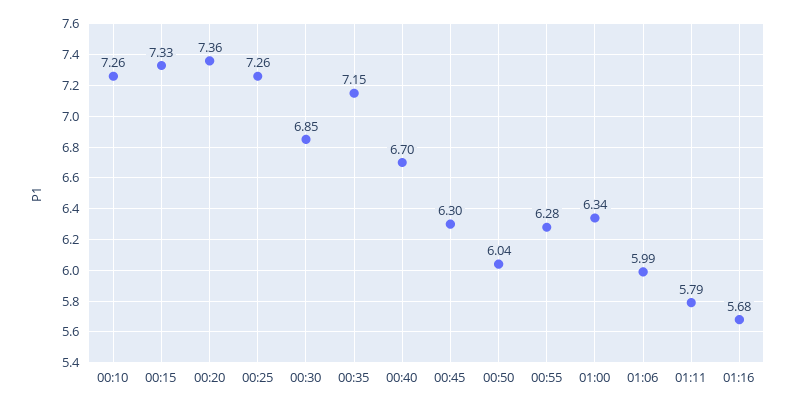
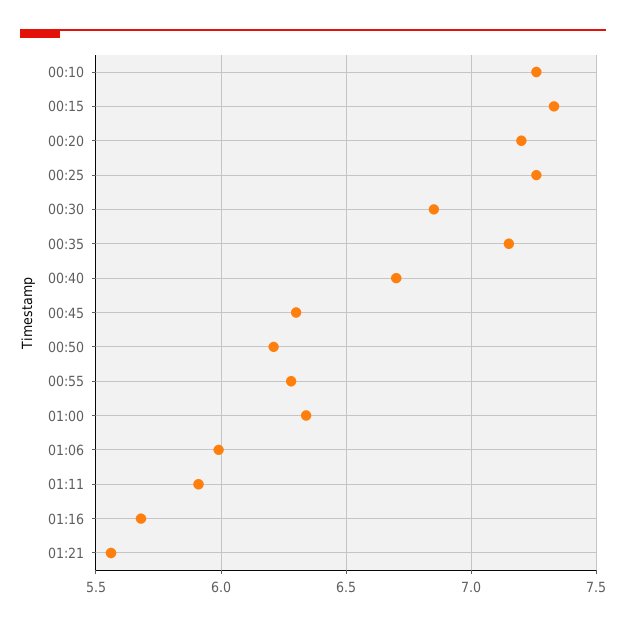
00:20: 7.36 -> 7.2
00:50: 6.04 -> 6.2
01:11: 5.79 -> 5.9
01:21: none -> 5.55

